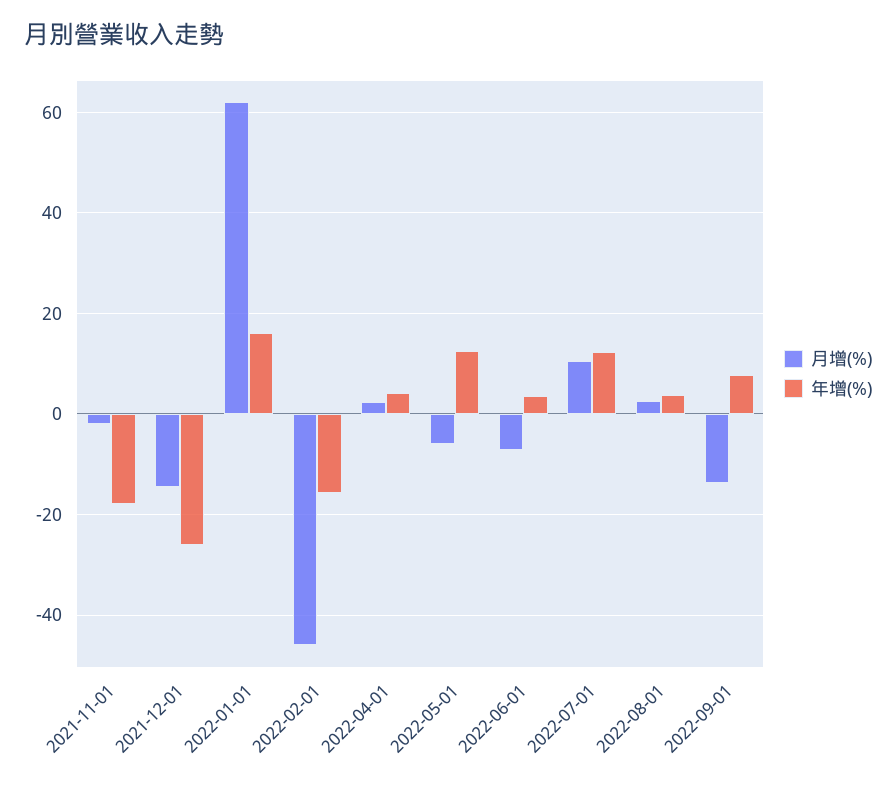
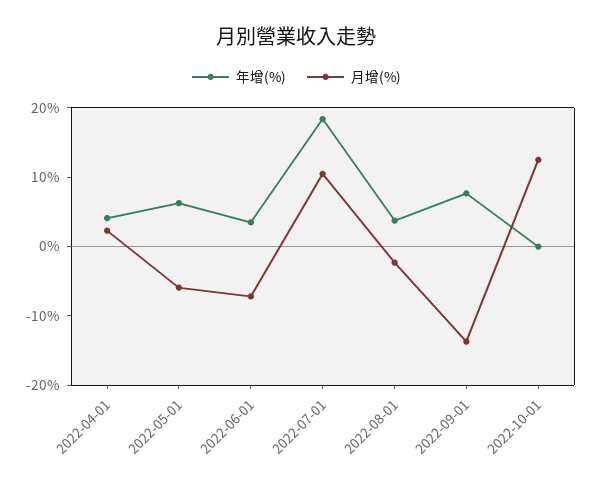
月增(%), 2021-11-01: -2 -> none
年增(%), 2021-11-01: -18 -> none
月增(%), 2021-12-01: -14 -> none
年增(%), 2021-12-01: -26 -> none
月增(%), 2022-01-01: 62 -> none
年增(%), 2022-01-01: 16 -> none
月增(%), 2022-02-01: -46 -> none
年增(%), 2022-02-01: -16 -> none
年增(%), 2022-05-01: 12 -> 6
年增(%), 2022-07-01: 12 -> 18
月增(%), 2022-08-01: 2 -> -2
年增(%), 2022-10-01: none -> 0
月增(%), 2022-10-01: none -> 12

